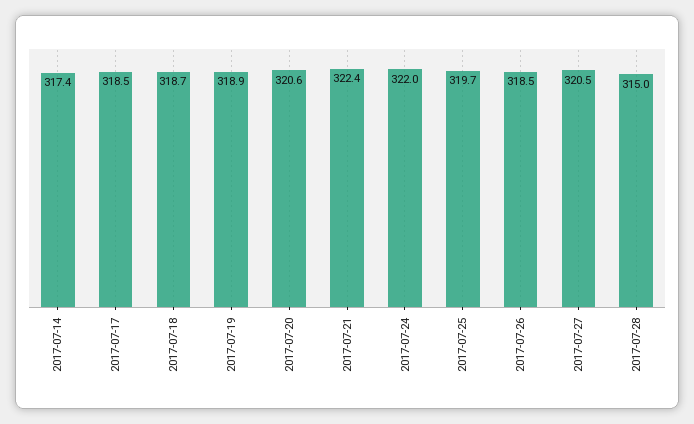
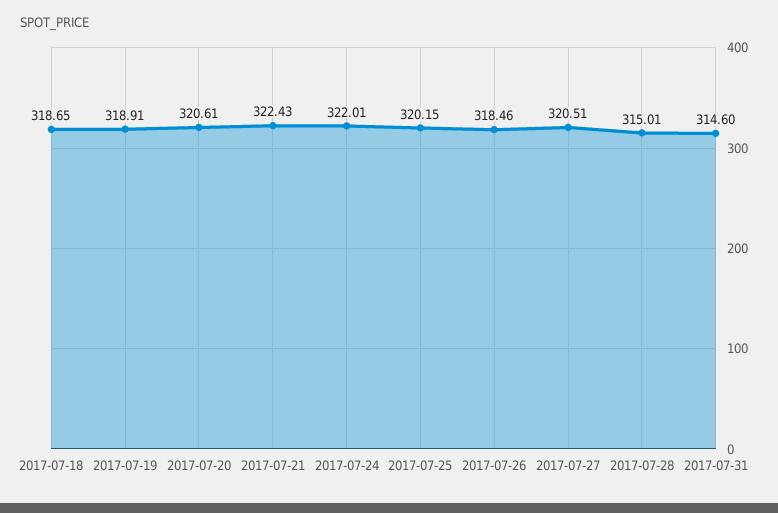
2017-07-14: 317.4 -> none
2017-07-17: 318.5 -> none
2017-07-25: 319.7 -> 320.15
2017-07-31: none -> 314.6

